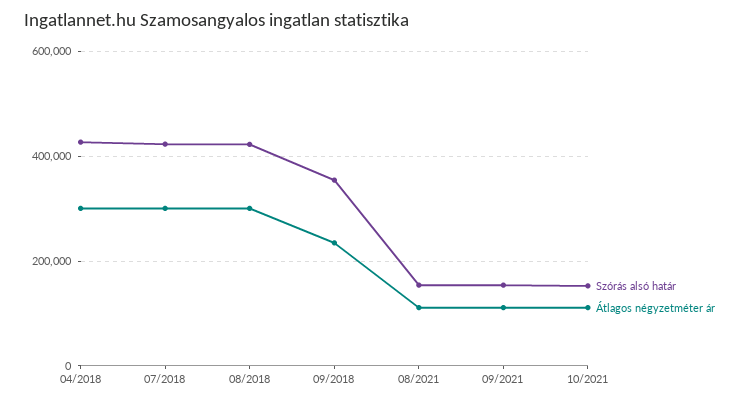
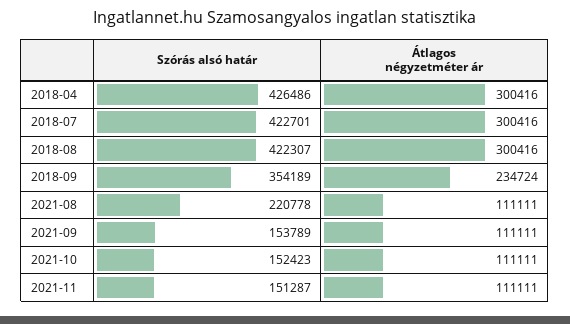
Szórás alsó határ, 08/2021: 160000 -> 220778
Szórás alsó határ, 2021-11: none -> 151287
Átlagos négyzetméter ár, 2021-11: none -> 111111

